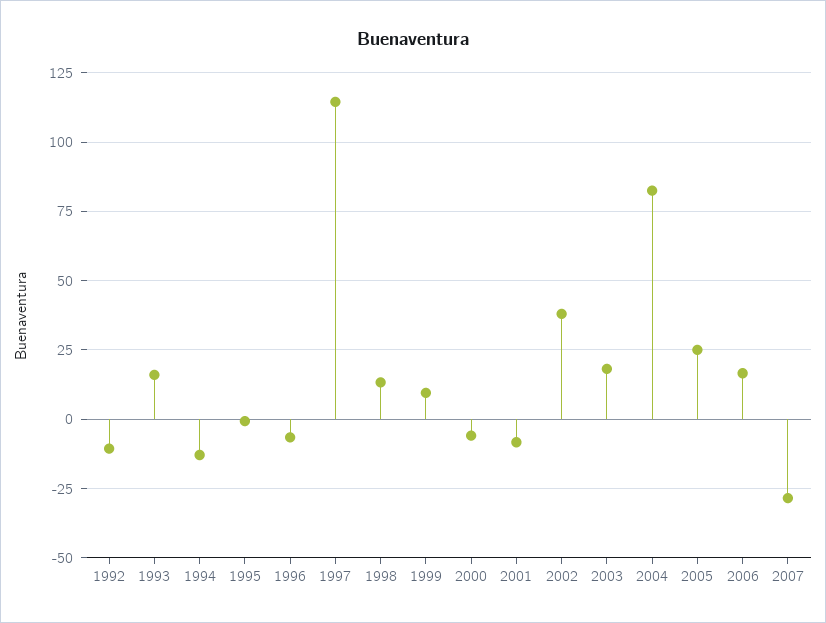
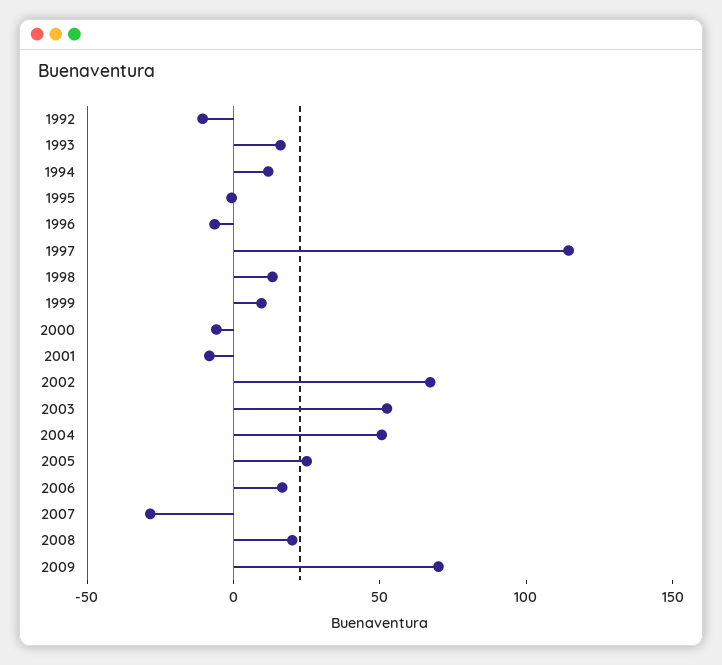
1994: -12.5 -> 10
2002: 37.5 -> 70
2003: 17.5 -> 50
2004: 82.5 -> 50
2008: none -> 20
2009: none -> 70

